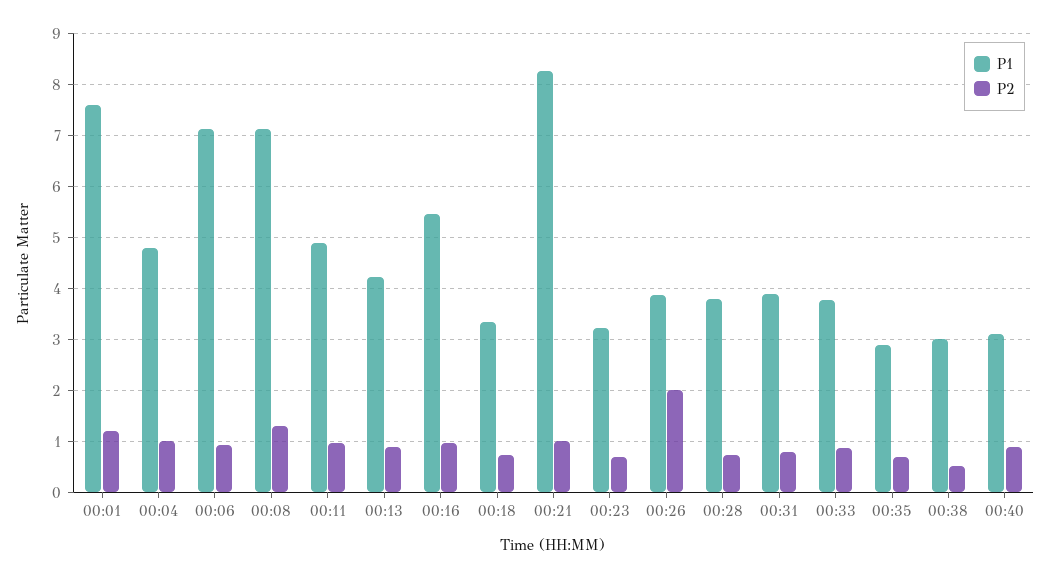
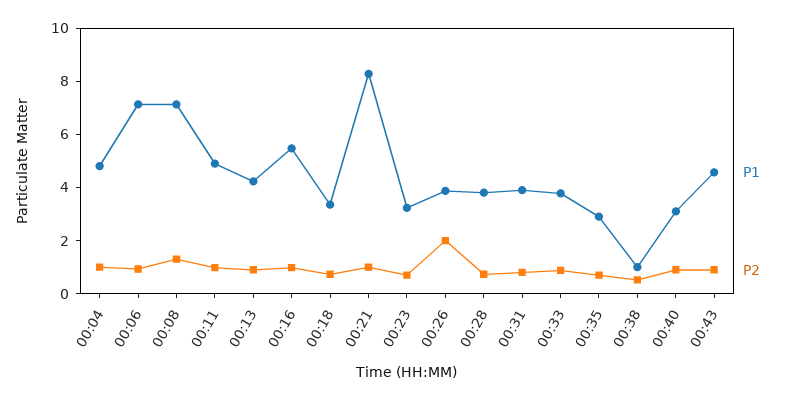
P1, 00:01: 7.6 -> none
P2, 00:01: 1.2 -> none
P1, 00:38: 3 -> 1
P1, 00:43: none -> 4.5
P2, 00:43: none -> 1

